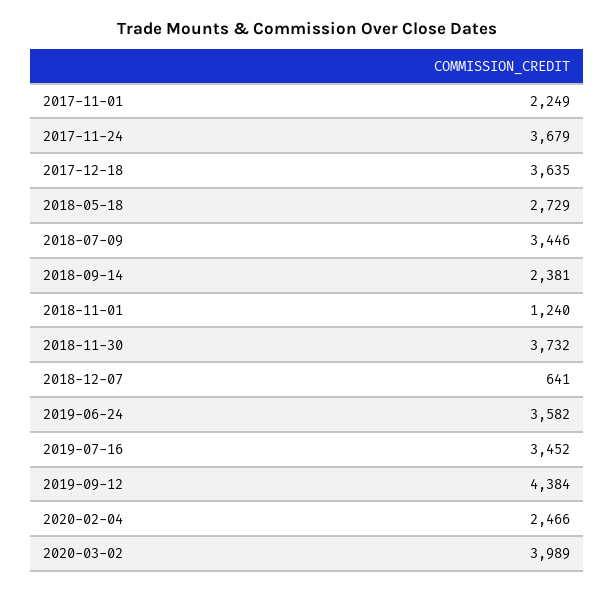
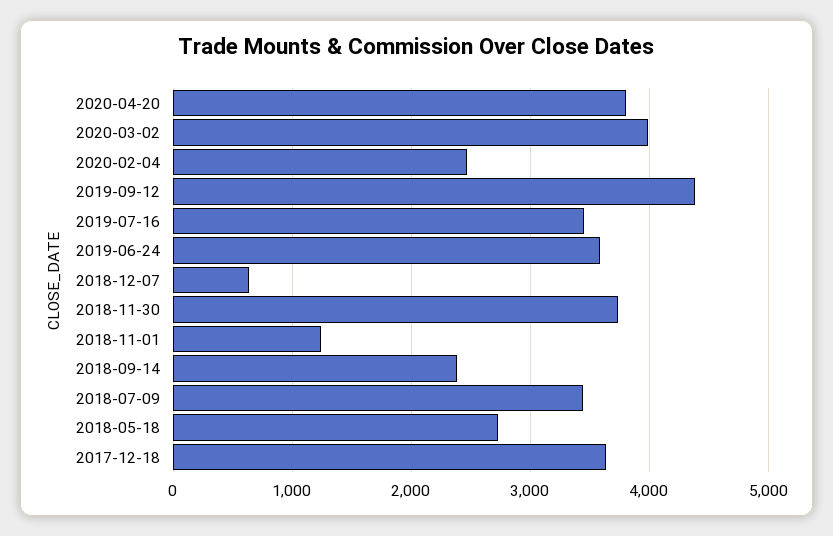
2017-11-01: 2249 -> none
2017-11-24: 3679 -> none
2020-04-20: none -> 3800

